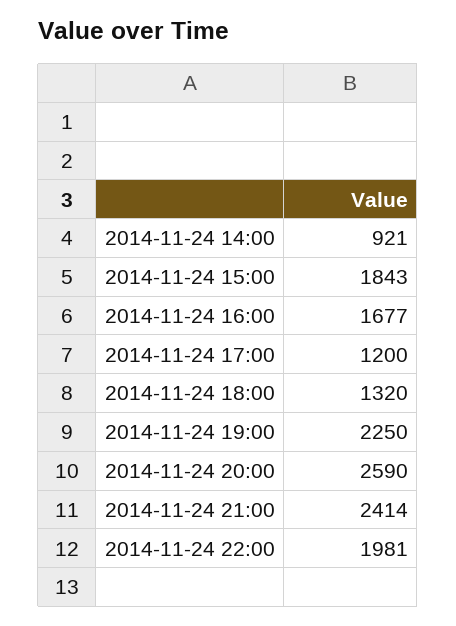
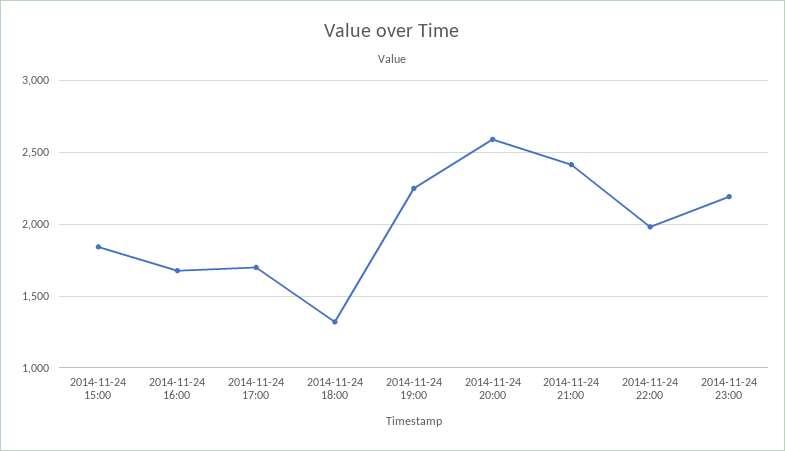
2014-11-24 14:00: 921 -> none
2014-11-24 17:00: 1200 -> 1700
2014-11-24 23:00: none -> 2200

